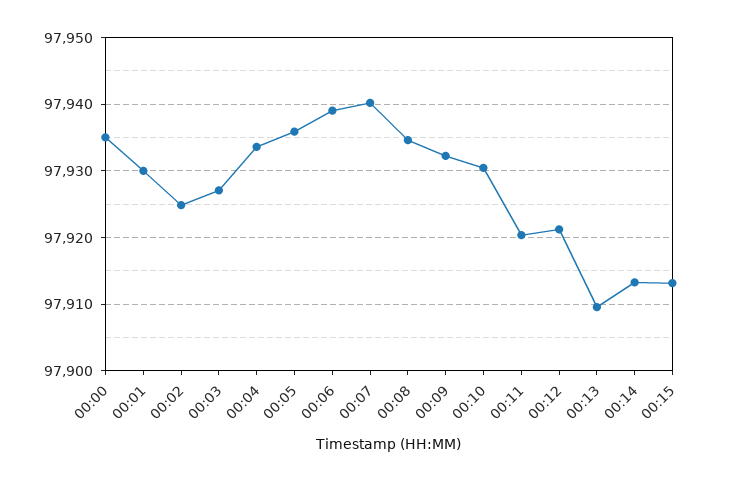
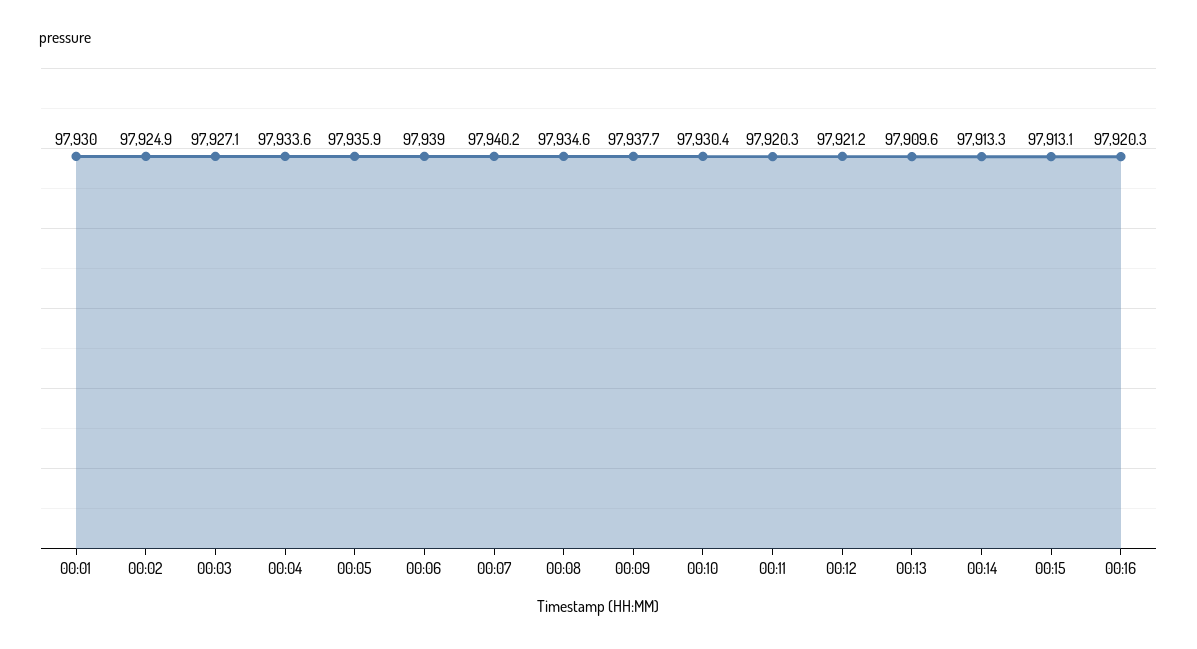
00:00: 97935 -> none
00:09: 97932 -> 97937.7
00:16: none -> 97920.3

